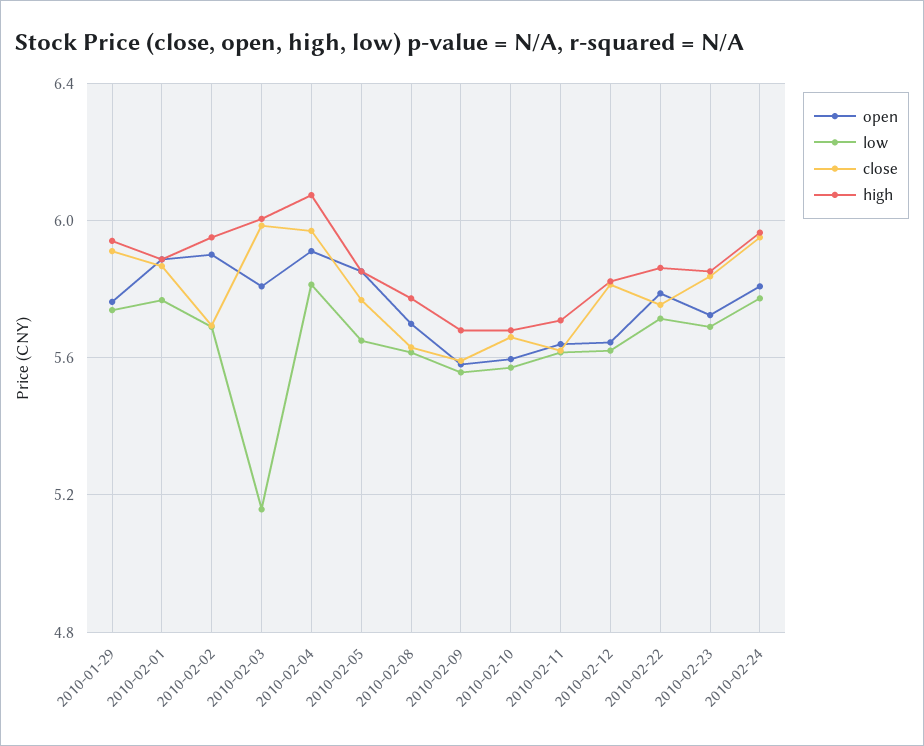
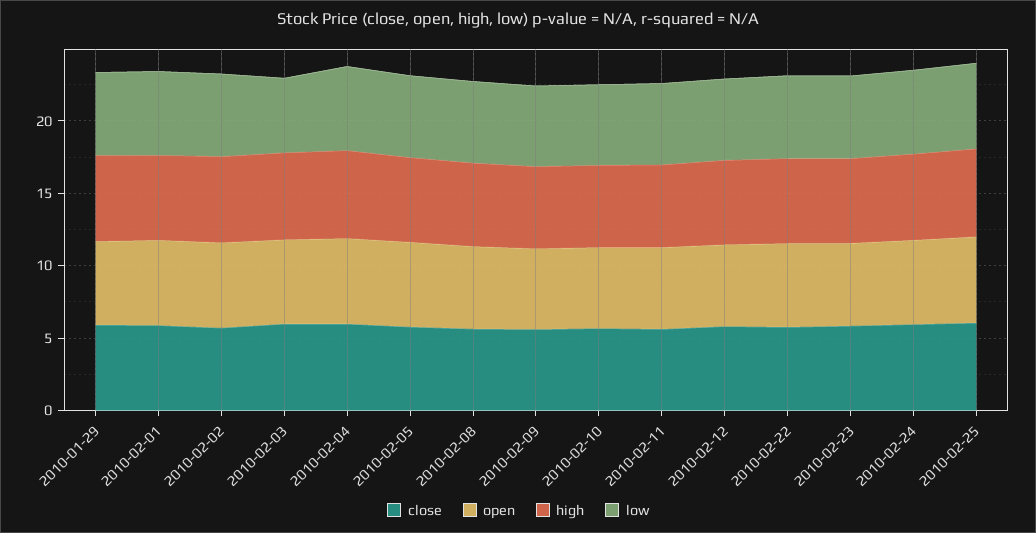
close, 2010-02-25: none -> 6
open, 2010-02-25: none -> 6
high, 2010-02-25: none -> 6
low, 2010-02-25: none -> 6

